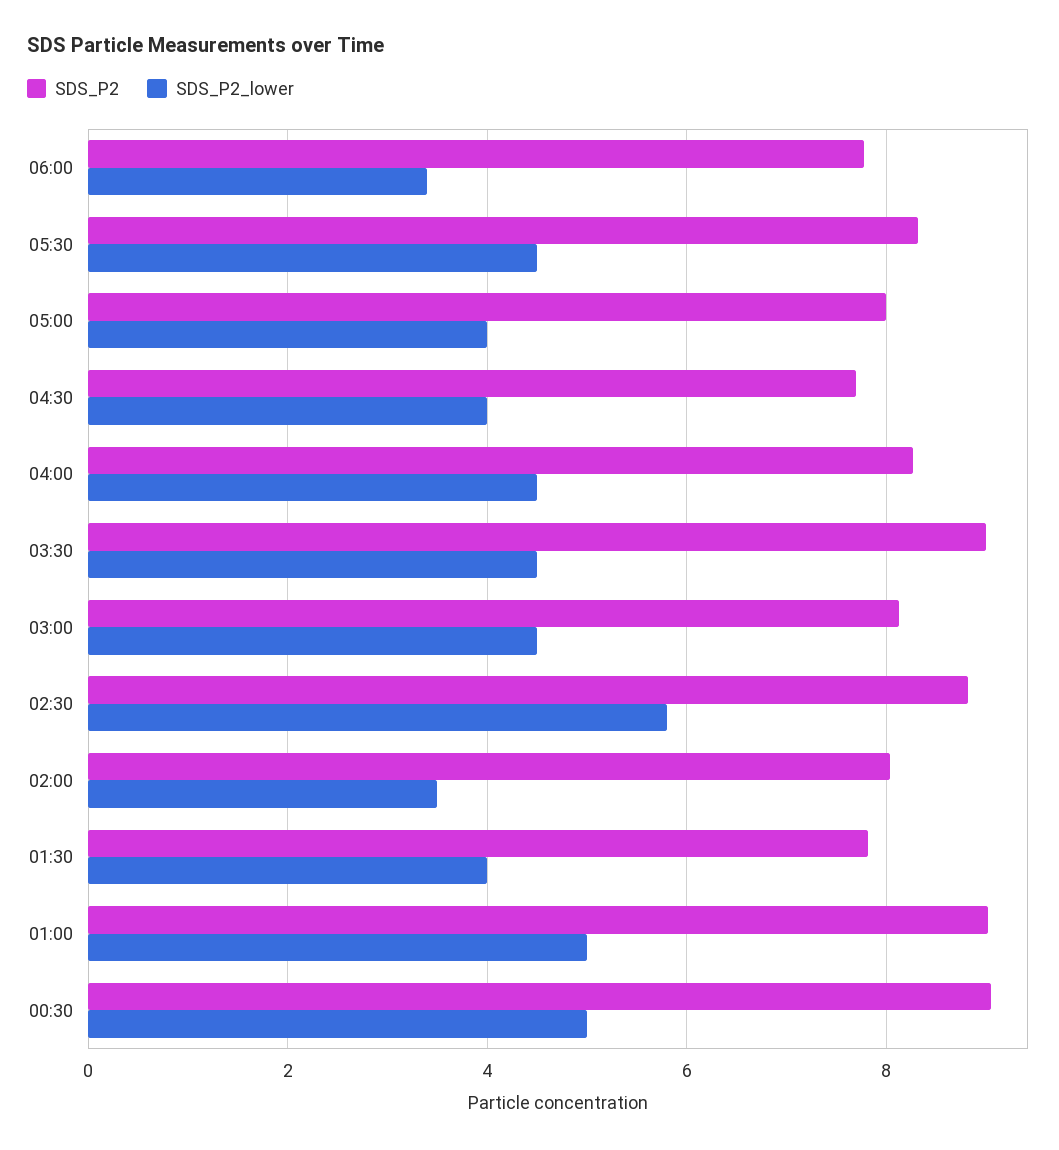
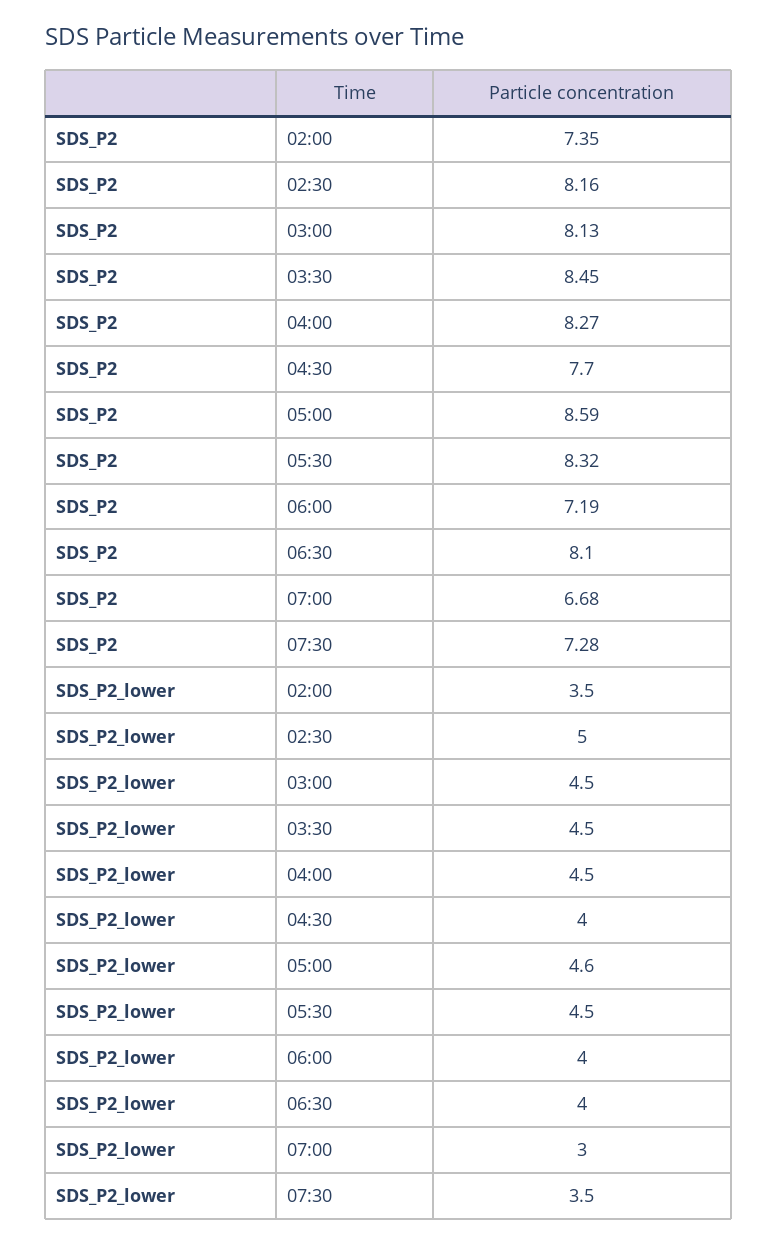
SDS_P2, 06:00: 7.8 -> 7.19
SDS_P2_lower, 06:00: 3.4 -> 4
SDS_P2, 05:00: 8 -> 8.59
SDS_P2_lower, 05:00: 4 -> 4.6
SDS_P2, 03:30: 9 -> 8.45
SDS_P2, 02:30: 8.8 -> 8.16
SDS_P2_lower, 02:30: 5.8 -> 5
SDS_P2, 02:00: 8 -> 7.35
SDS_P2, 01:30: 7.8 -> none
SDS_P2_lower, 01:30: 4 -> none
SDS_P2, 01:00: 9 -> none
SDS_P2_lower, 01:00: 5 -> none
SDS_P2, 00:30: 9 -> none
SDS_P2_lower, 00:30: 5 -> none
SDS_P2, 06:30: none -> 8.1
SDS_P2, 07:00: none -> 6.68
SDS_P2, 07:30: none -> 7.28
SDS_P2_lower, 06:30: none -> 4
SDS_P2_lower, 07:00: none -> 3
SDS_P2_lower, 07:30: none -> 3.5

